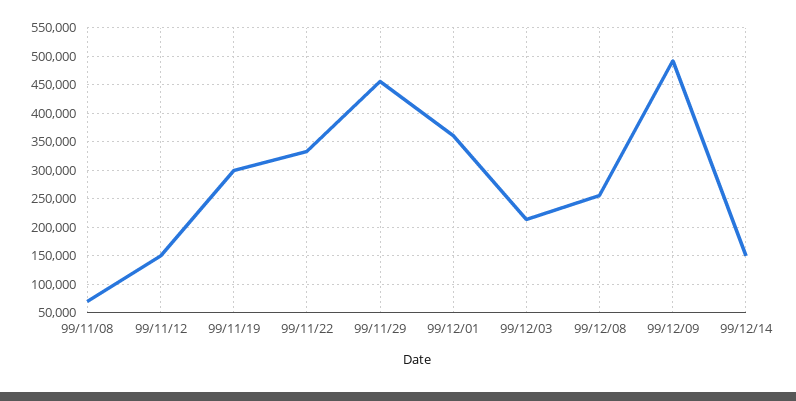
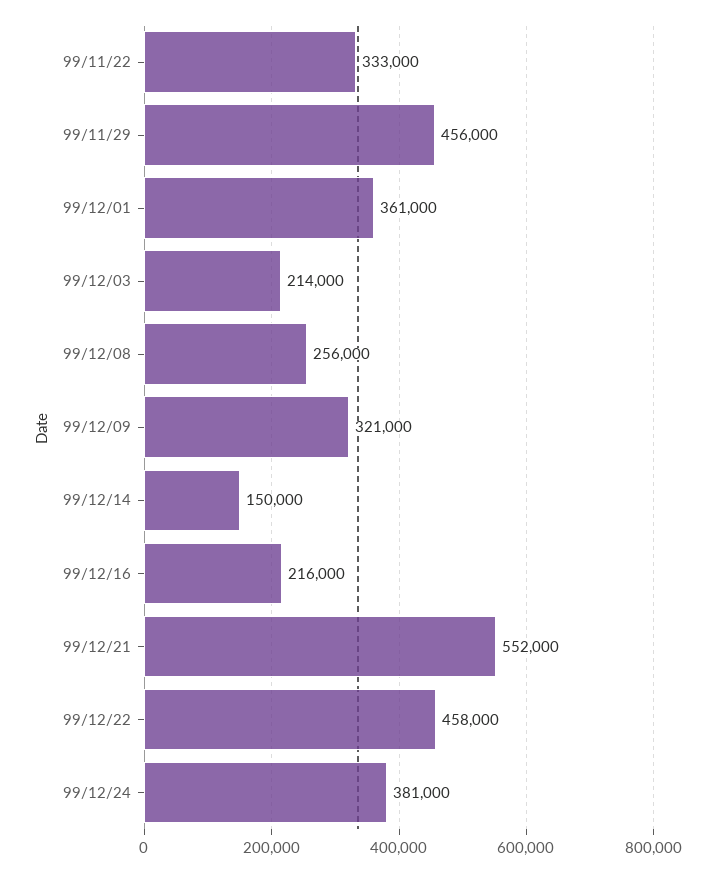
99/11/08: 75000 -> none
99/11/12: 150000 -> none
99/11/19: 300000 -> none
99/12/09: 500000 -> 321000
99/12/16: none -> 216000
99/12/21: none -> 552000
99/12/22: none -> 458000
99/12/24: none -> 381000

